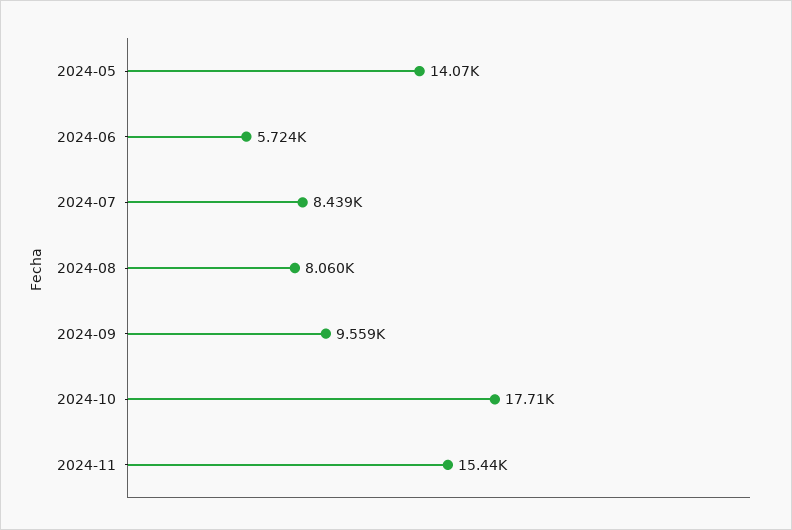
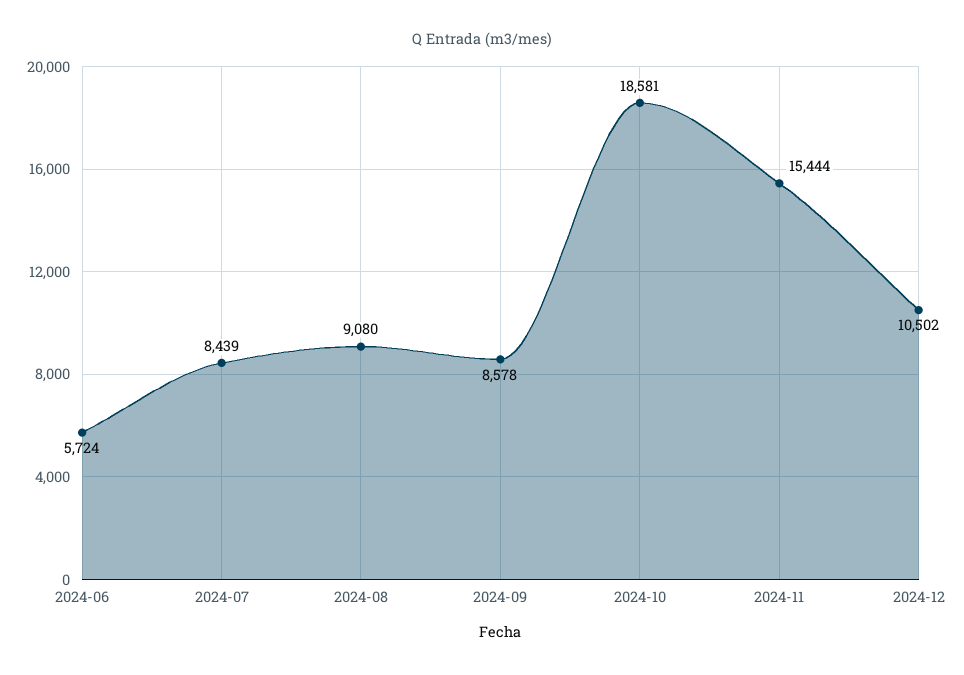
2024-05: 14070 -> none
2024-08: 8060 -> 9080
2024-09: 9559 -> 8578
2024-10: 17710 -> 18581
2024-12: none -> 10502

